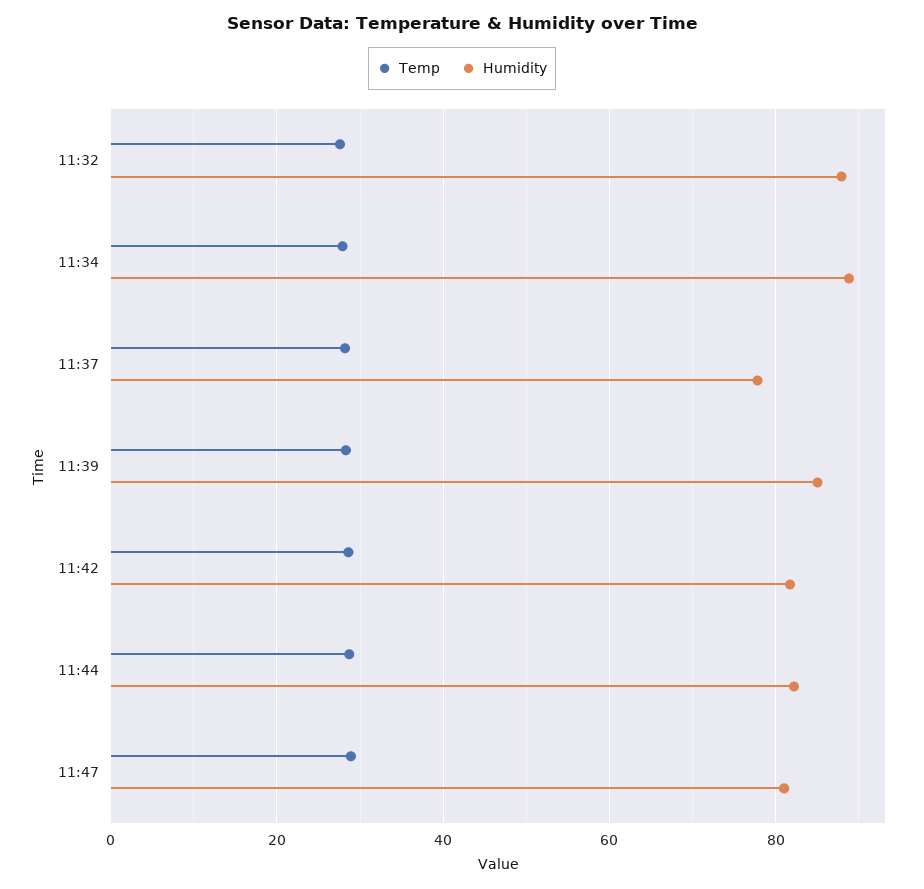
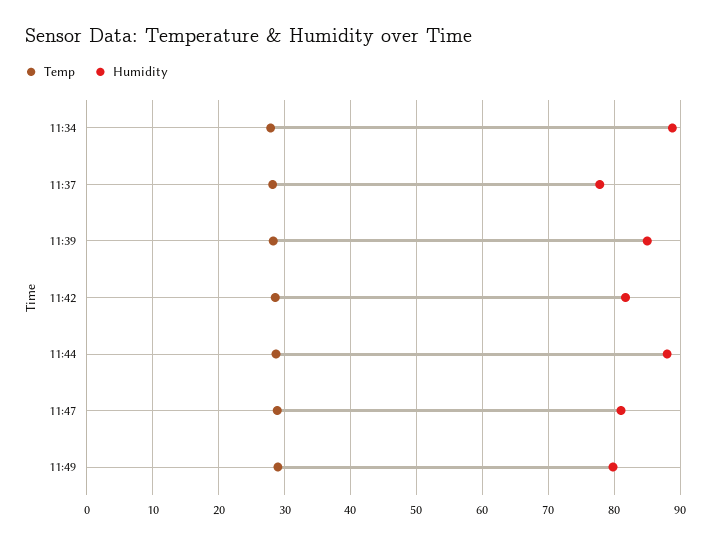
Temp, 11:32: 28 -> none
Humidity, 11:32: 88 -> none
Humidity, 11:44: 82 -> 88
Temp, 11:49: none -> 29
Humidity, 11:49: none -> 80

